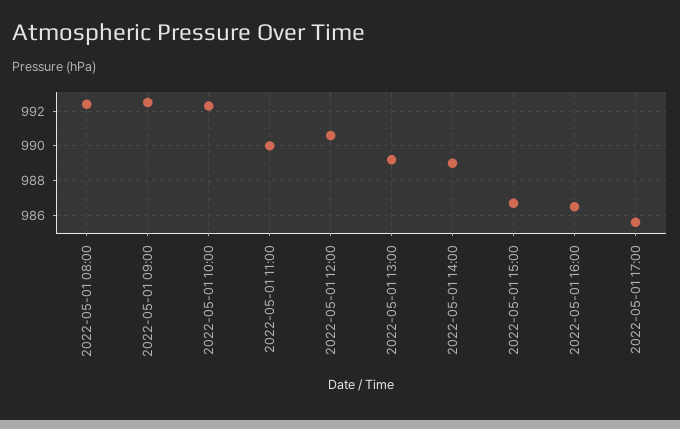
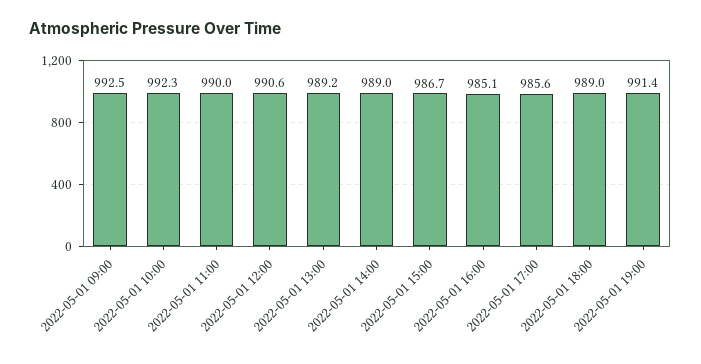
2022-05-01 08:00: 992.5 -> none
2022-05-01 16:00: 986.5 -> 985.1
2022-05-01 18:00: none -> 989
2022-05-01 19:00: none -> 991.4

